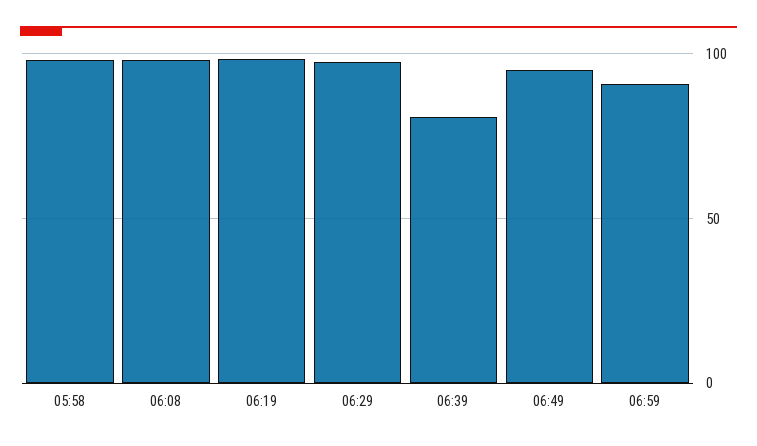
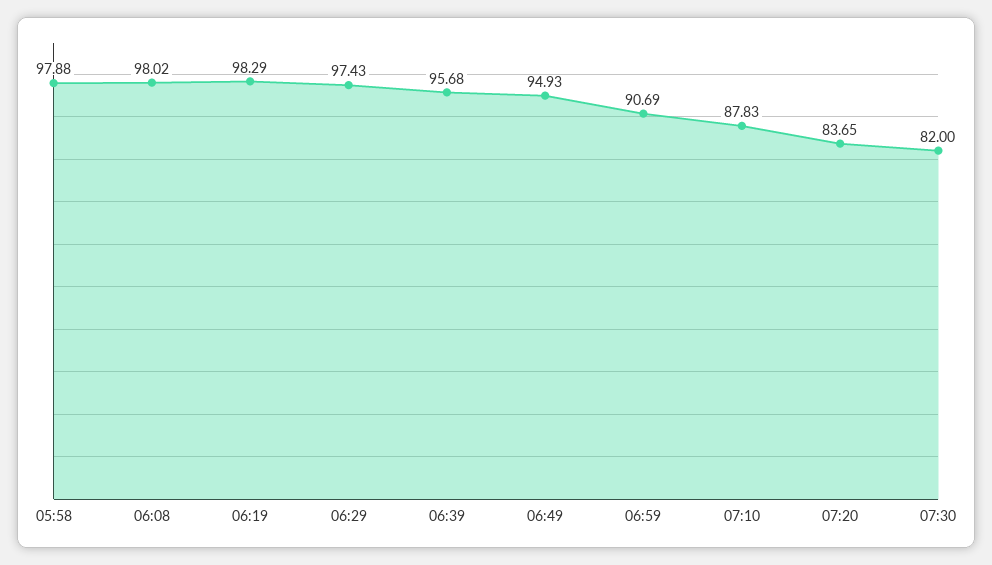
06:39: 80 -> 95.68
07:10: none -> 87.83
07:20: none -> 83.65
07:30: none -> 82

